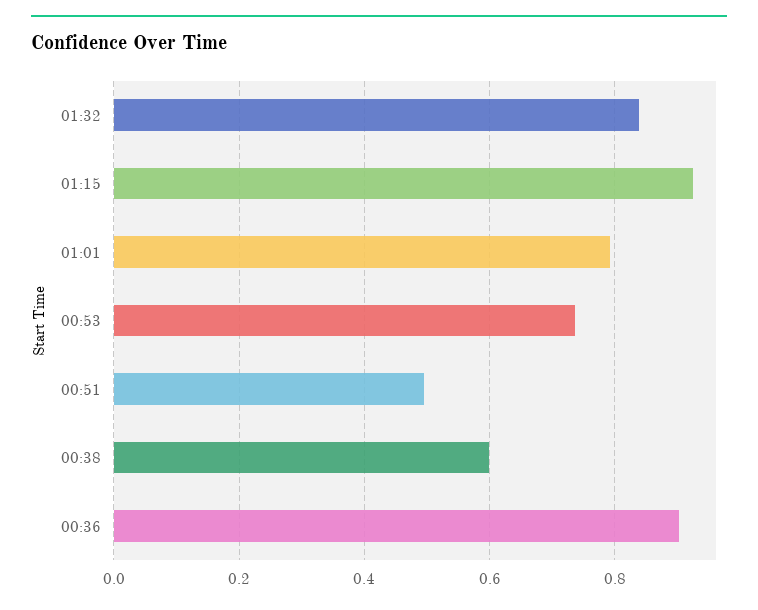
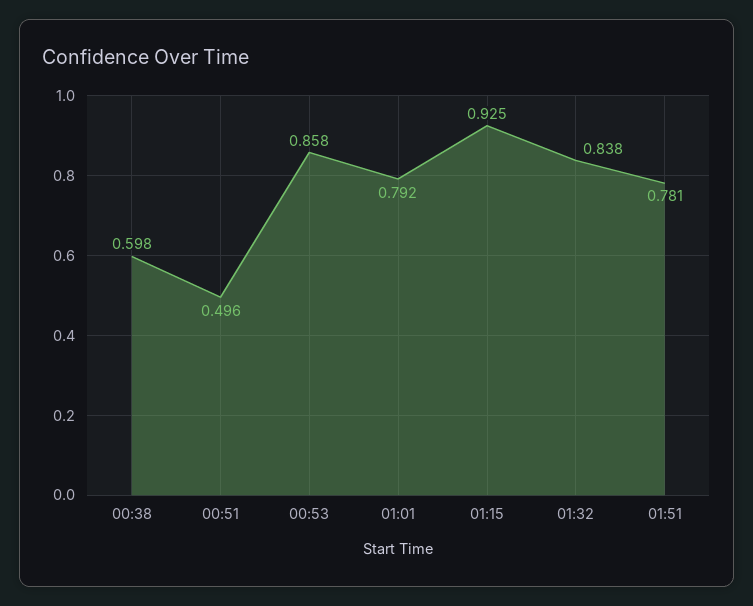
00:53: 0.74 -> 0.858
00:36: 0.9 -> none
01:51: none -> 0.781

